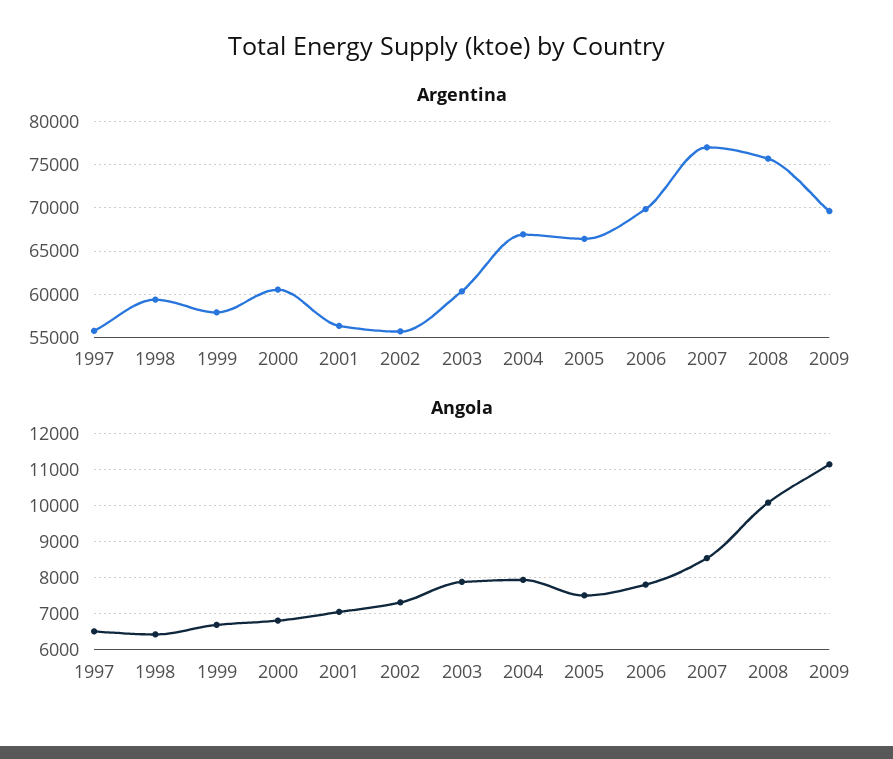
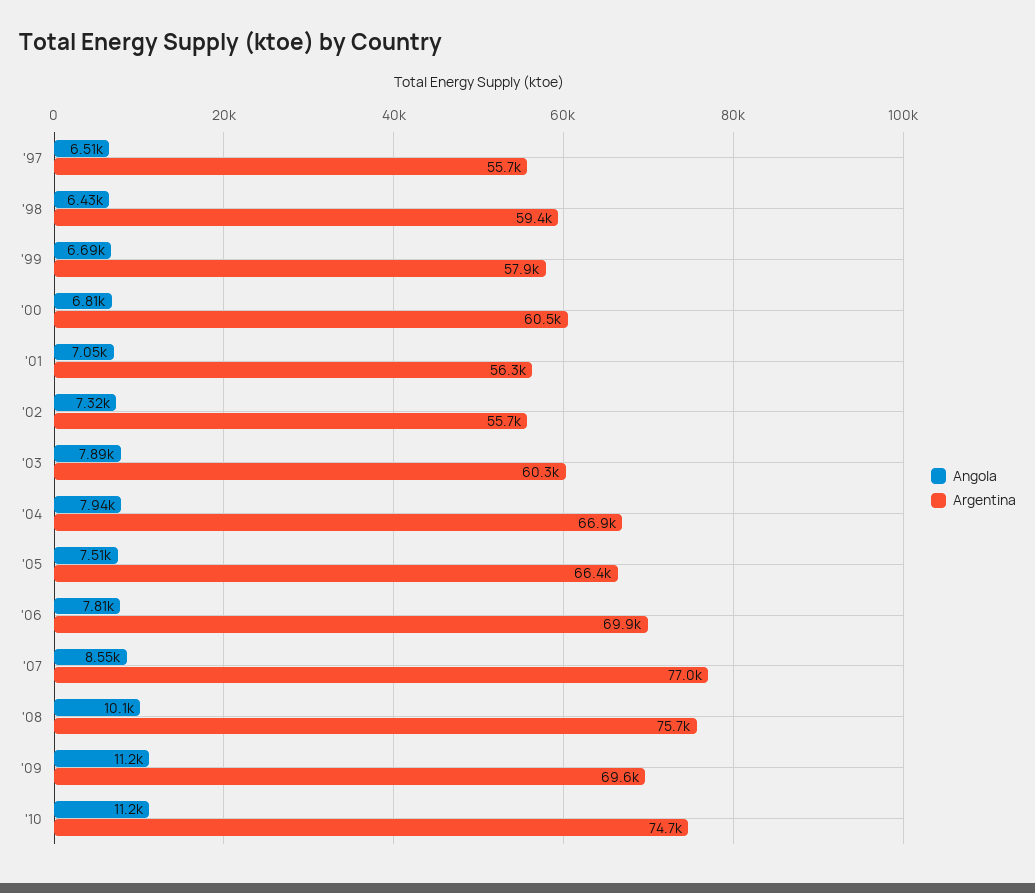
Angola, '10: none -> 11200
Argentina, '10: none -> 74700

